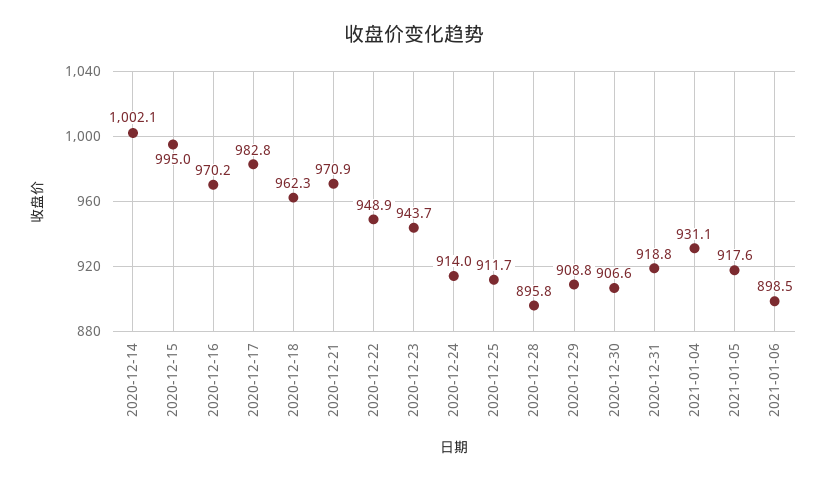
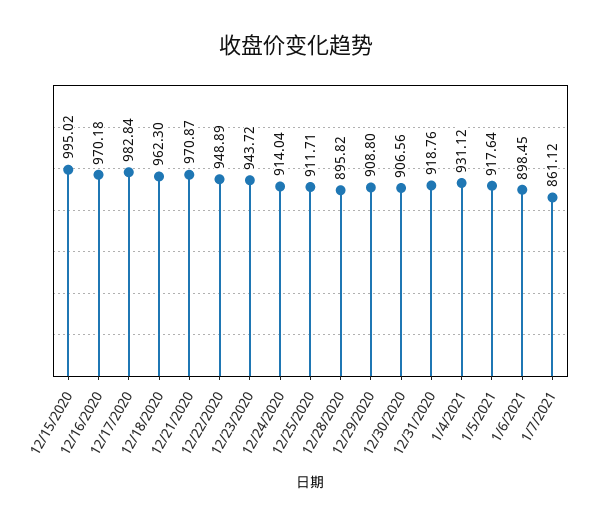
2020-12-14: 1002.1 -> none
1/7/2021: none -> 861.12

